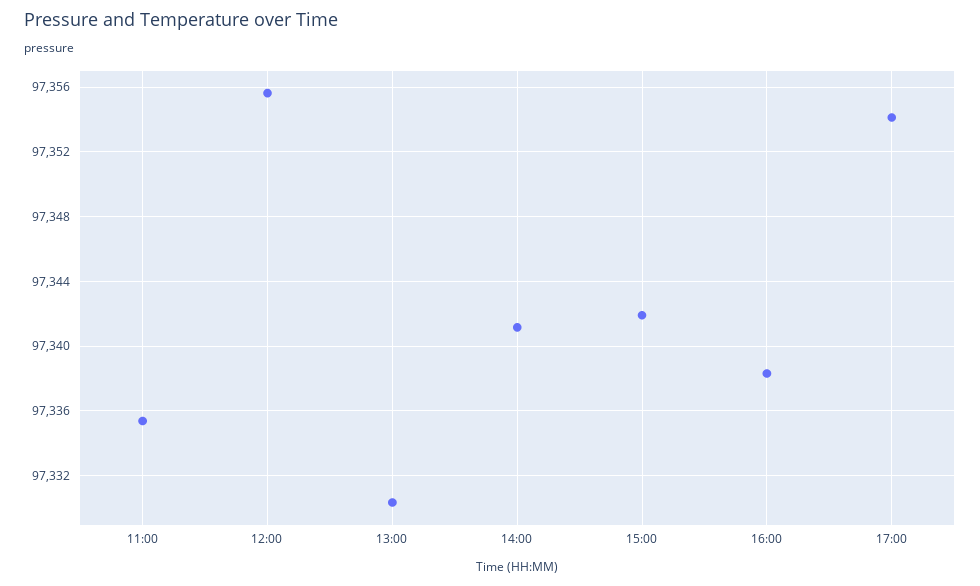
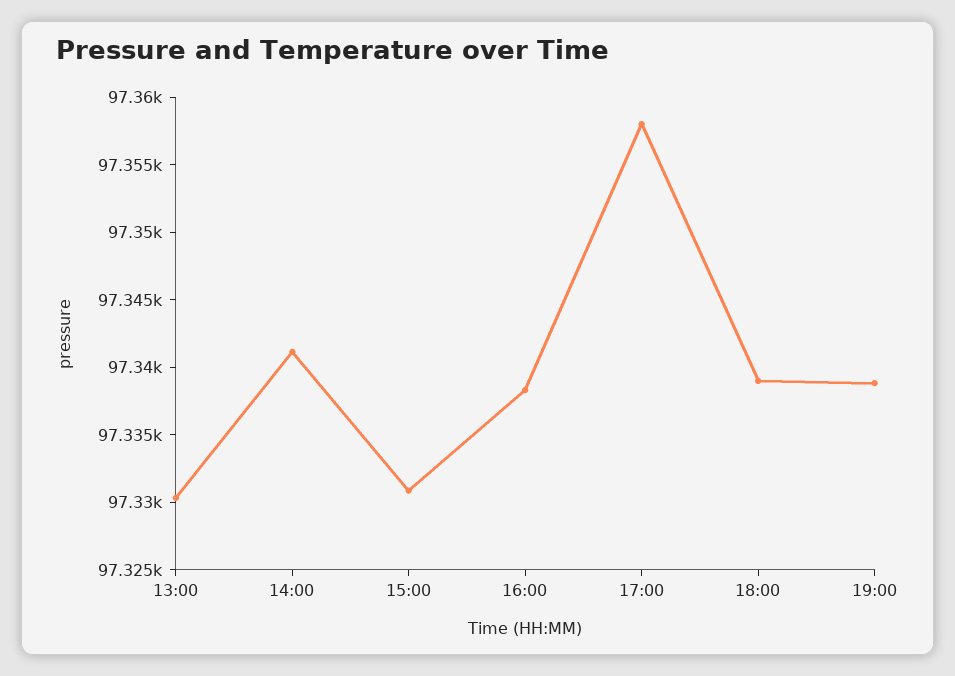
11:00: 97335.5 -> none
12:00: 97355.5 -> none
15:00: 97342 -> 97331
17:00: 97354 -> 97358
18:00: none -> 97339
19:00: none -> 97339

